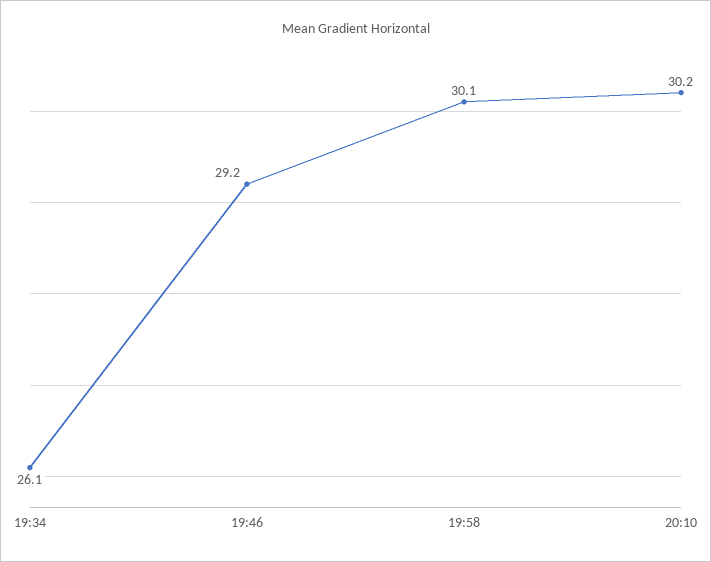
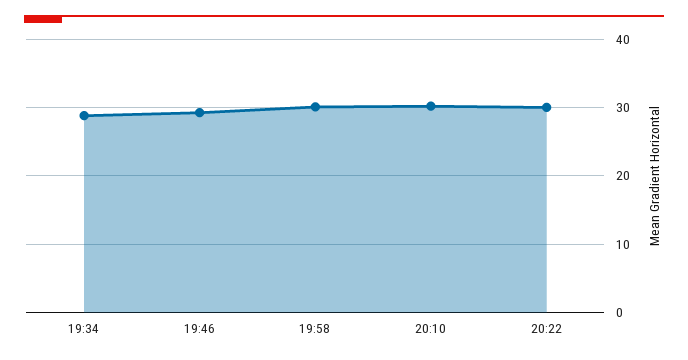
19:34: 26.1 -> 29
20:22: none -> 30

